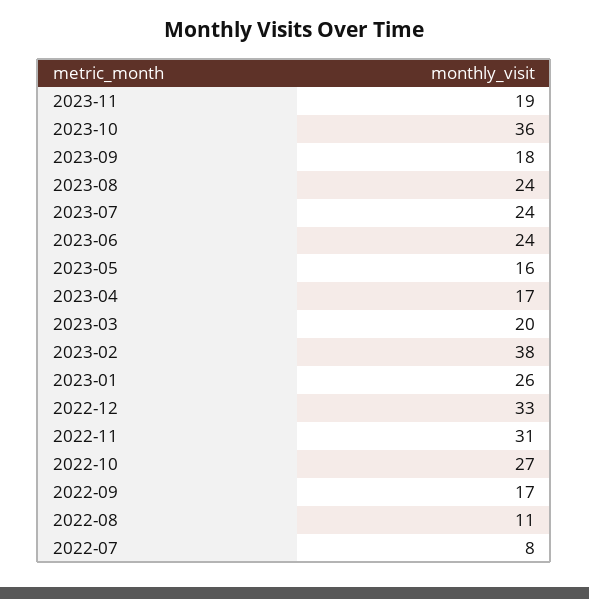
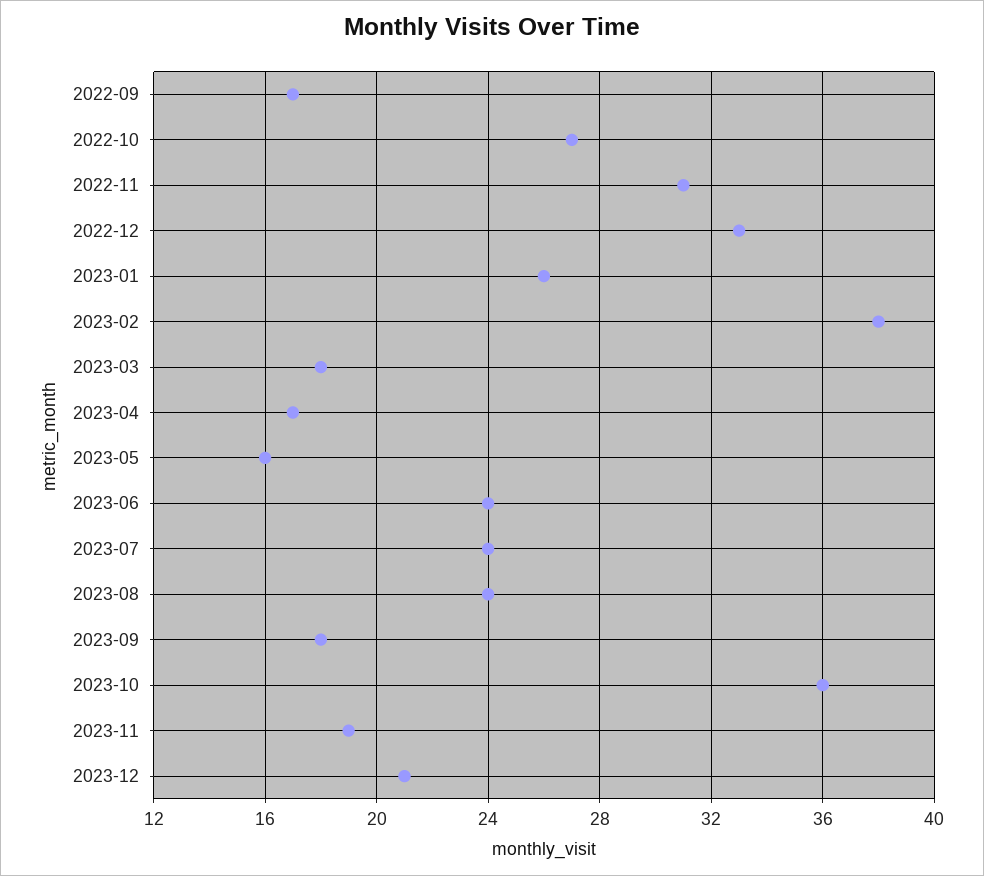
2023-03: 20 -> 18
2022-08: 11 -> none
2022-07: 8 -> none
2023-12: none -> 21

